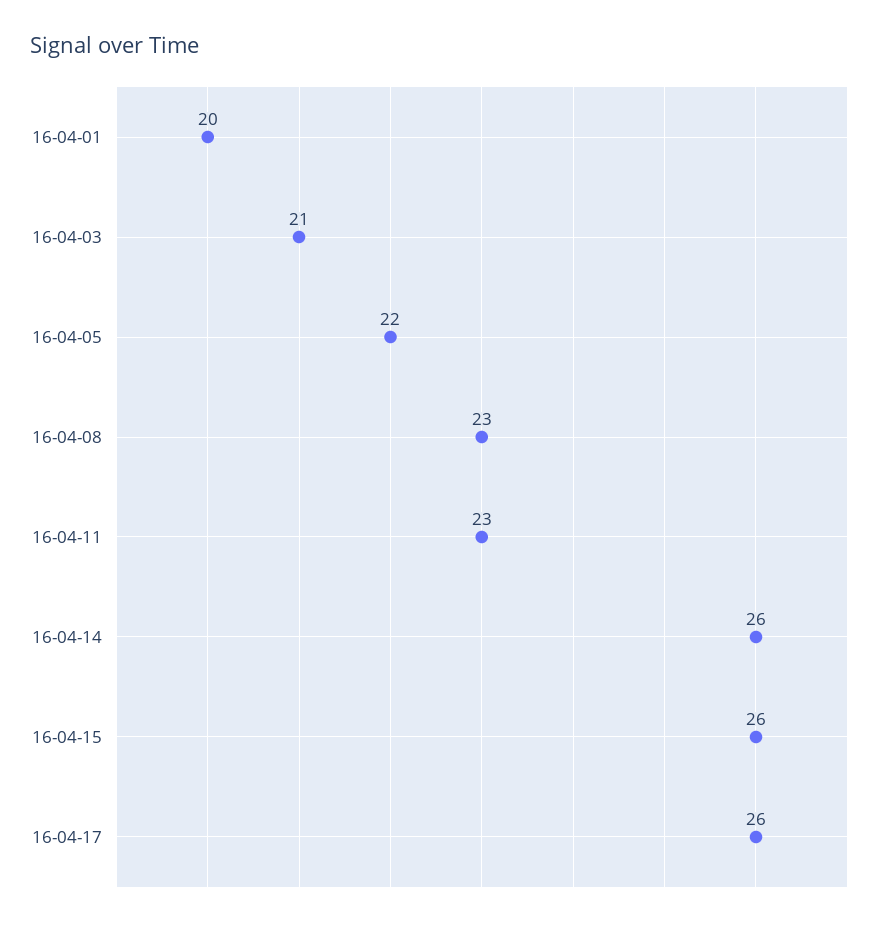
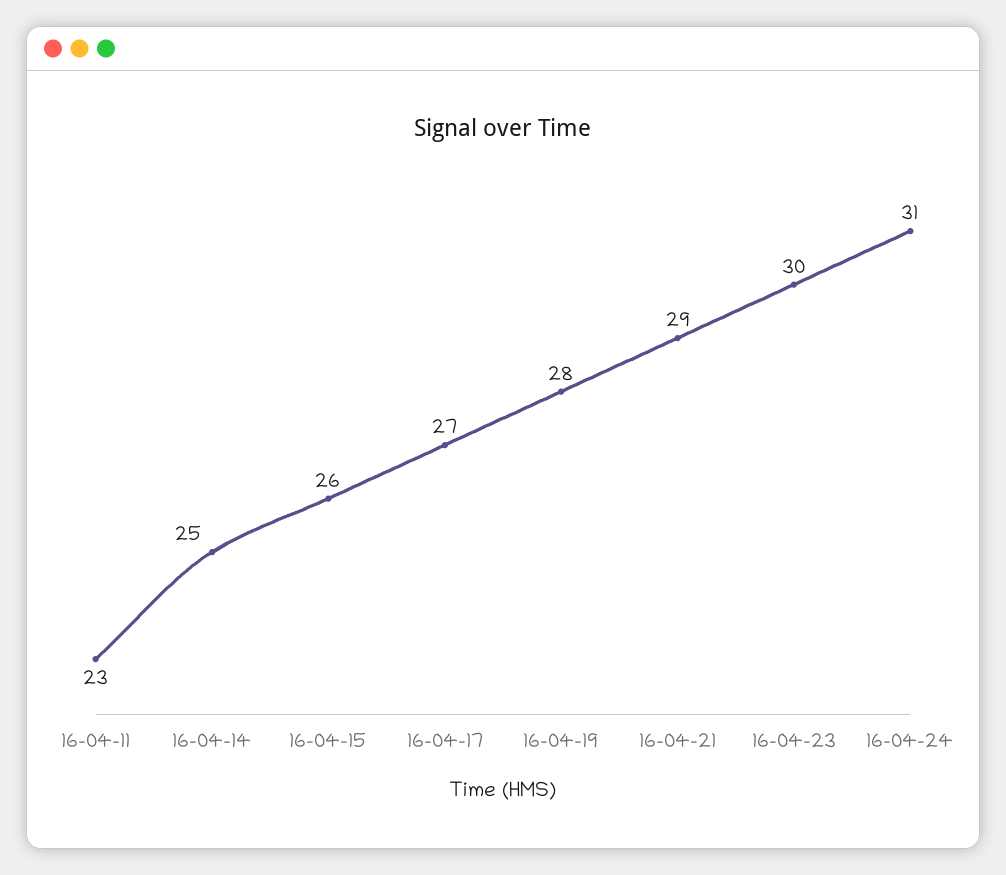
16-04-01: 20 -> none
16-04-03: 21 -> none
16-04-05: 22 -> none
16-04-08: 23 -> none
16-04-14: 26 -> 25
16-04-17: 26 -> 27
16-04-19: none -> 28
16-04-21: none -> 29
16-04-23: none -> 30
16-04-24: none -> 31

